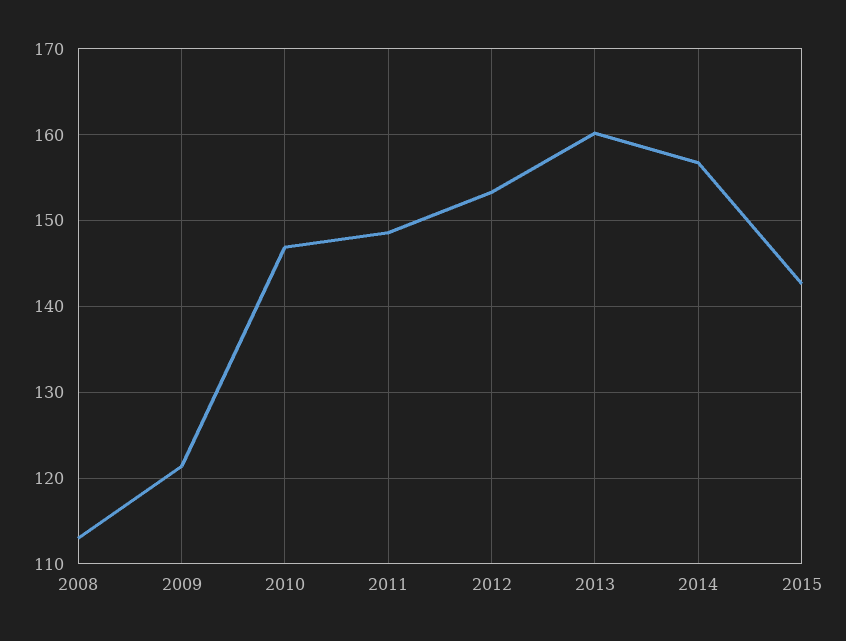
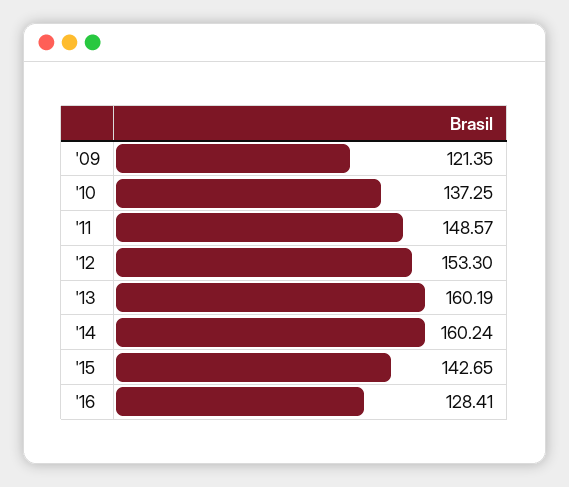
2008: 113 -> none
2010: 147 -> 137.25
2014: 157 -> 160.24
'16: none -> 128.41

